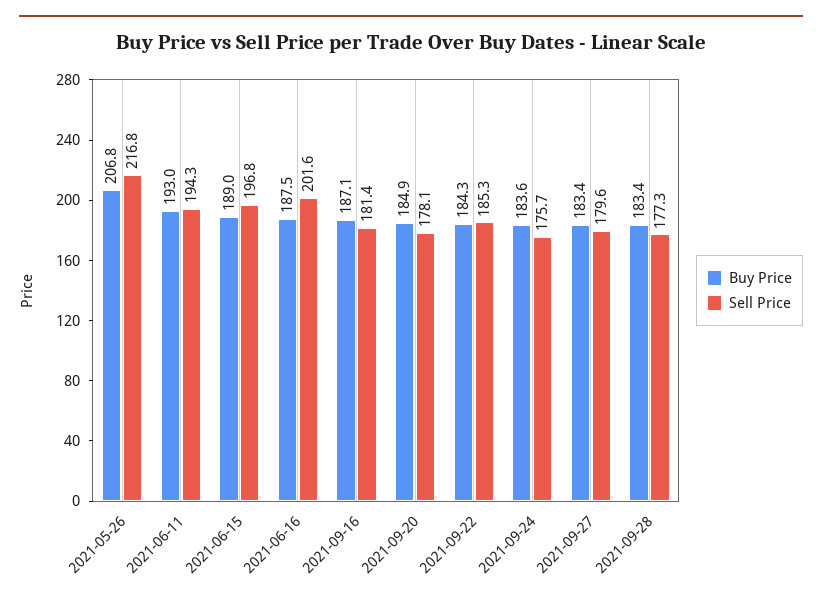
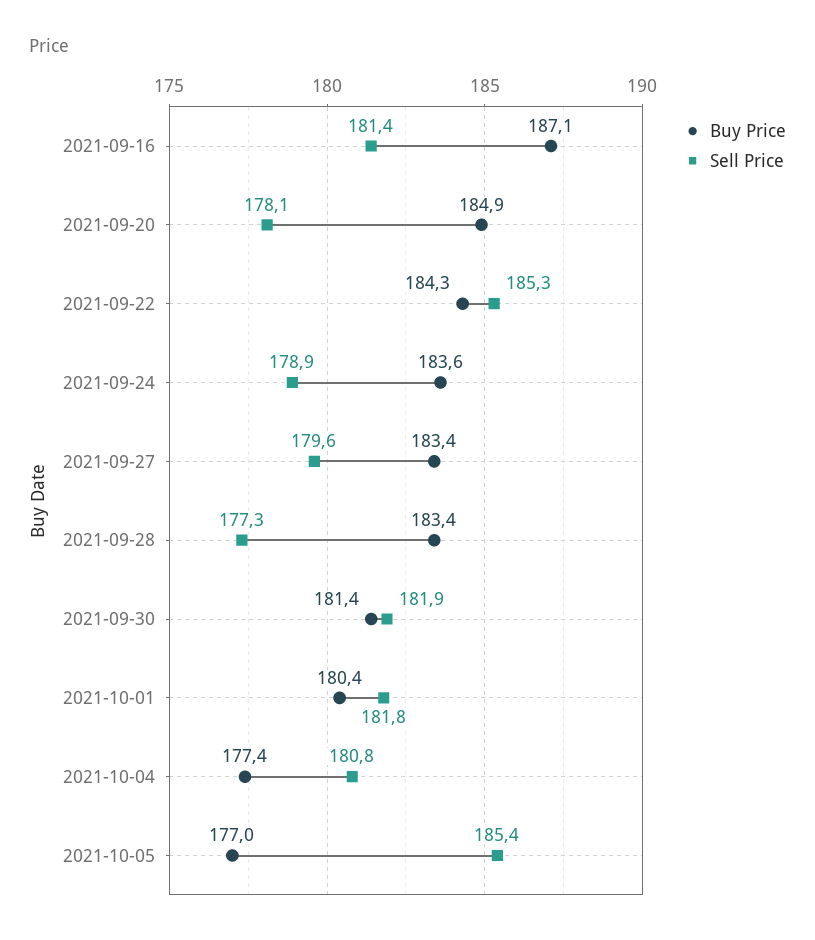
Buy Price, 2021-05-26: 206.8 -> none
Sell Price, 2021-05-26: 216.8 -> none
Buy Price, 2021-06-11: 193 -> none
Sell Price, 2021-06-11: 194.3 -> none
Buy Price, 2021-06-15: 189 -> none
Sell Price, 2021-06-15: 196.8 -> none
Buy Price, 2021-06-16: 187.5 -> none
Sell Price, 2021-06-16: 201.6 -> none
Sell Price, 2021-09-24: 175.7 -> 178.9
Buy Price, 2021-09-30: none -> 181.4
Sell Price, 2021-09-30: none -> 181.9
Buy Price, 2021-10-01: none -> 180.4
Sell Price, 2021-10-01: none -> 181.8
Buy Price, 2021-10-04: none -> 177.4
Sell Price, 2021-10-04: none -> 180.8
Buy Price, 2021-10-05: none -> 177
Sell Price, 2021-10-05: none -> 185.4

